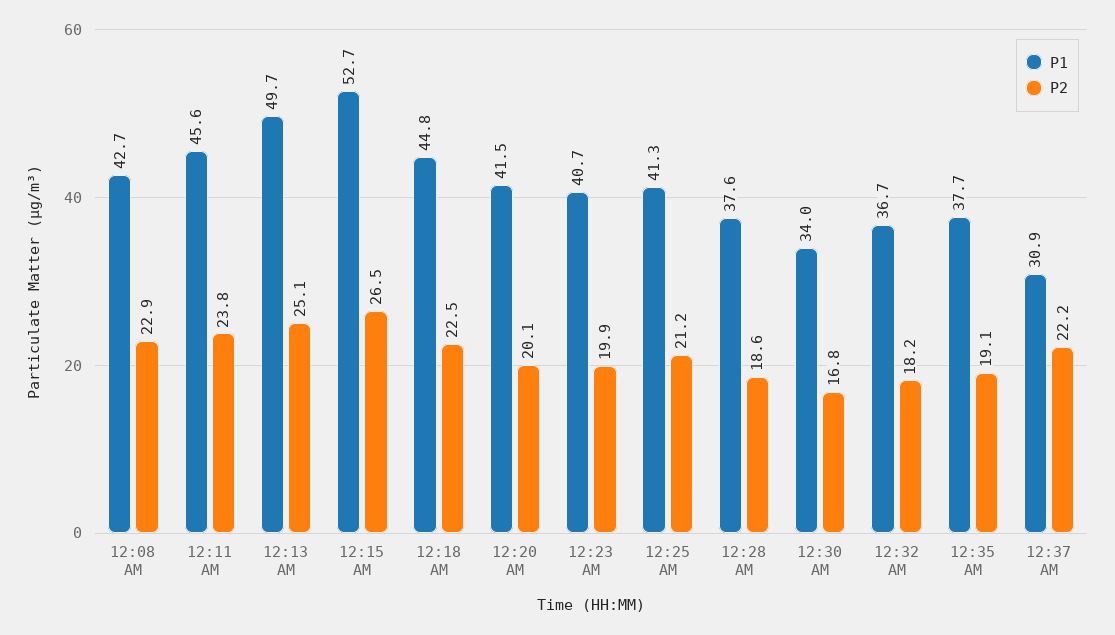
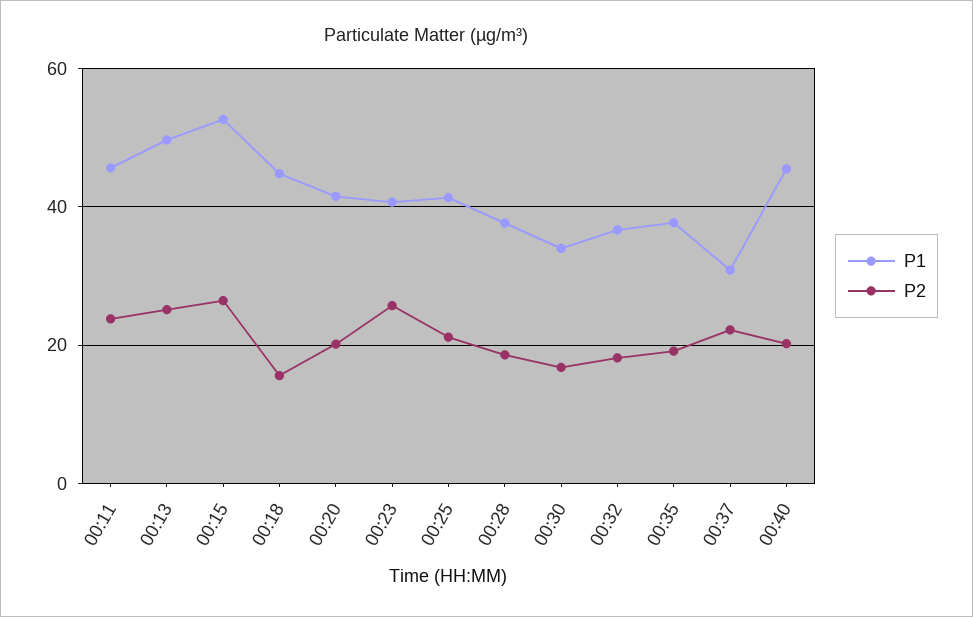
P1, 12:08 AM: 42.7 -> none
P2, 12:08 AM: 22.9 -> none
P2, 12:18 AM: 22.5 -> 16
P2, 12:23 AM: 19.9 -> 26
P1, 00:40: none -> 46
P2, 00:40: none -> 20

